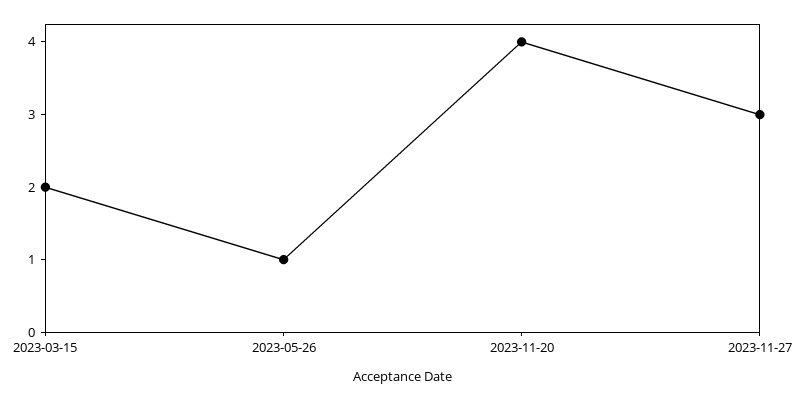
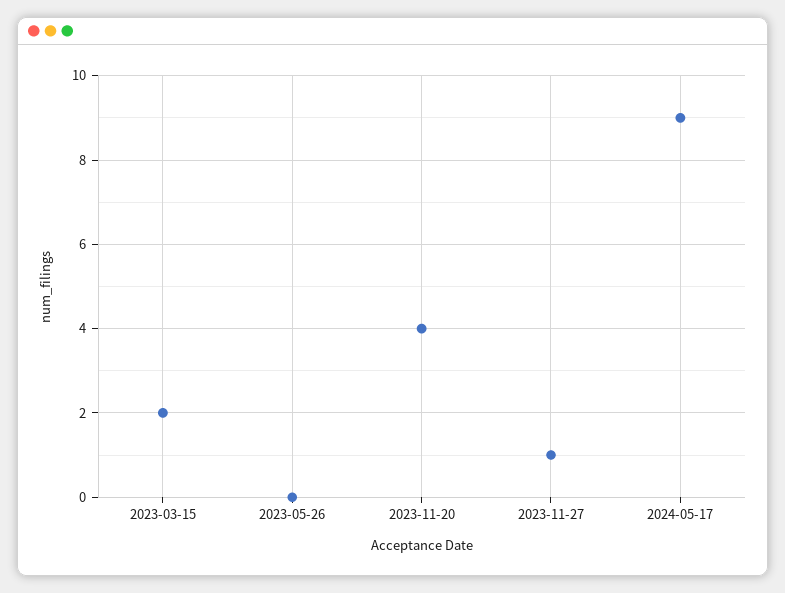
2023-05-26: 1 -> 0
2023-11-27: 3 -> 1
2024-05-17: none -> 9

